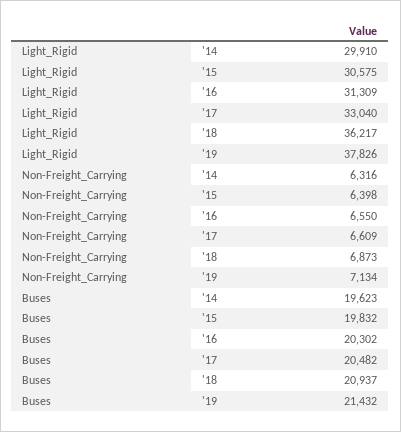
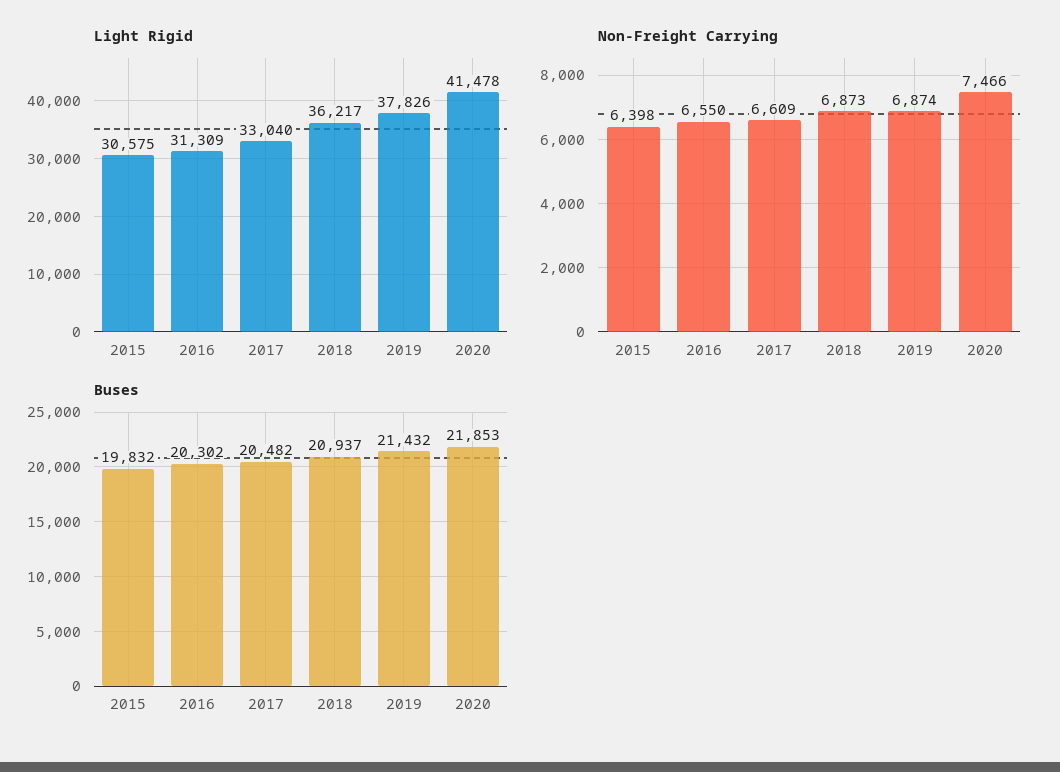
Light_Rigid, '14: 29910 -> none
Non-Freight_Carrying, '14: 6316 -> none
Non-Freight_Carrying, '19: 7134 -> 6874
Buses, '14: 19623 -> none
Light_Rigid, 2020: none -> 41478
Non-Freight_Carrying, 2020: none -> 7466
Buses, 2020: none -> 21853

